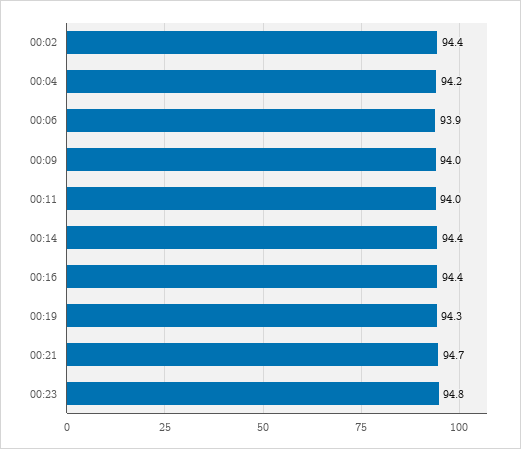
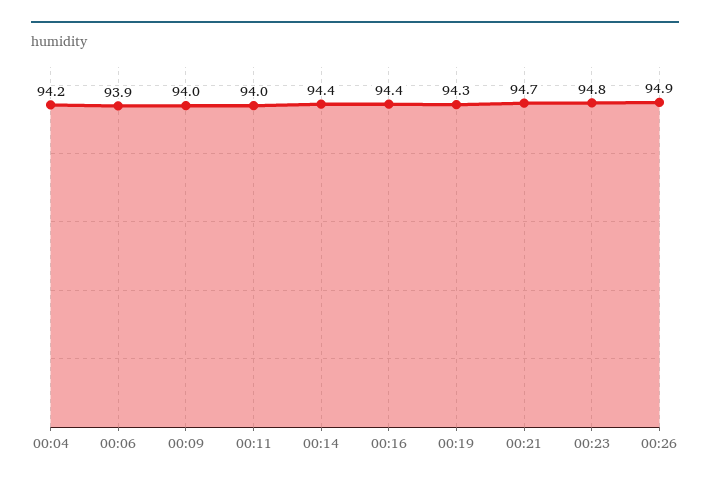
00:02: 94.4 -> none
00:26: none -> 94.9

